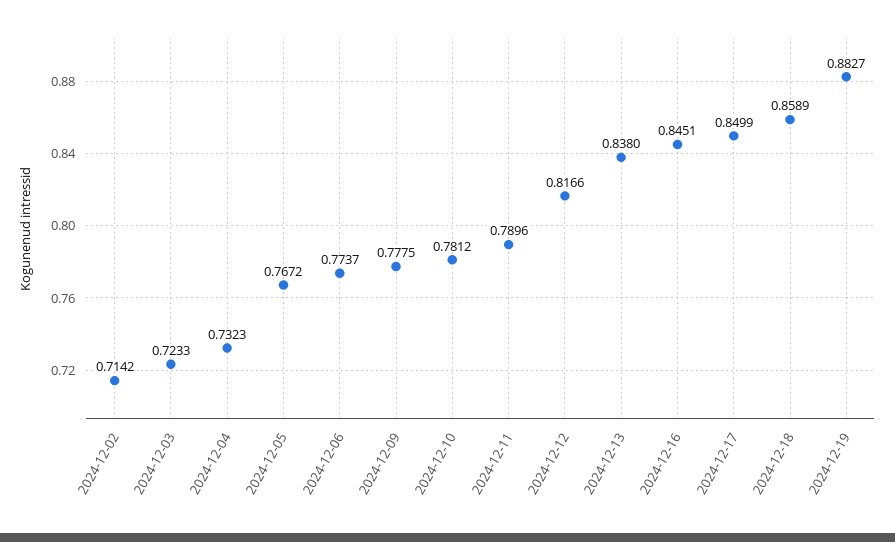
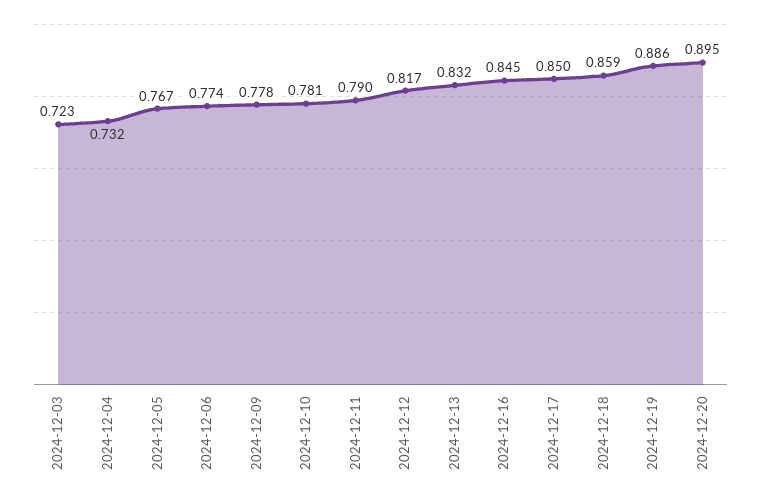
2024-12-02: 0.7142 -> none
2024-12-13: 0.838 -> 0.832
2024-12-19: 0.8827 -> 0.886
2024-12-20: none -> 0.895

